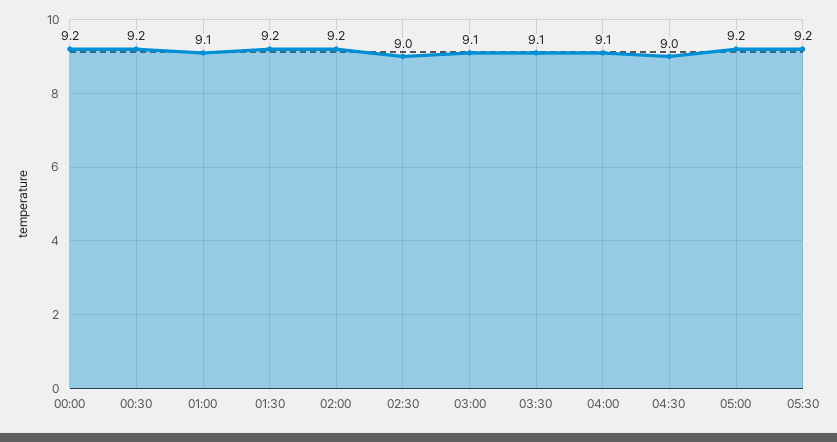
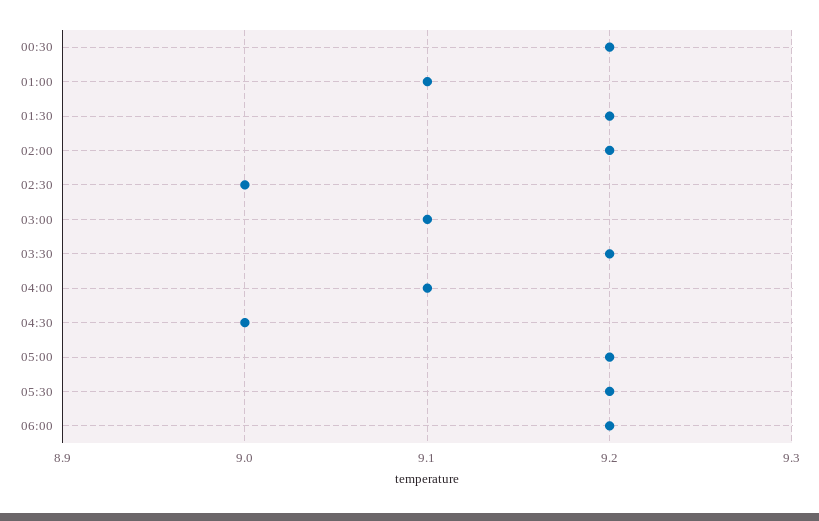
00:00: 9.2 -> none
03:30: 9.1 -> 9.2
06:00: none -> 9.2

